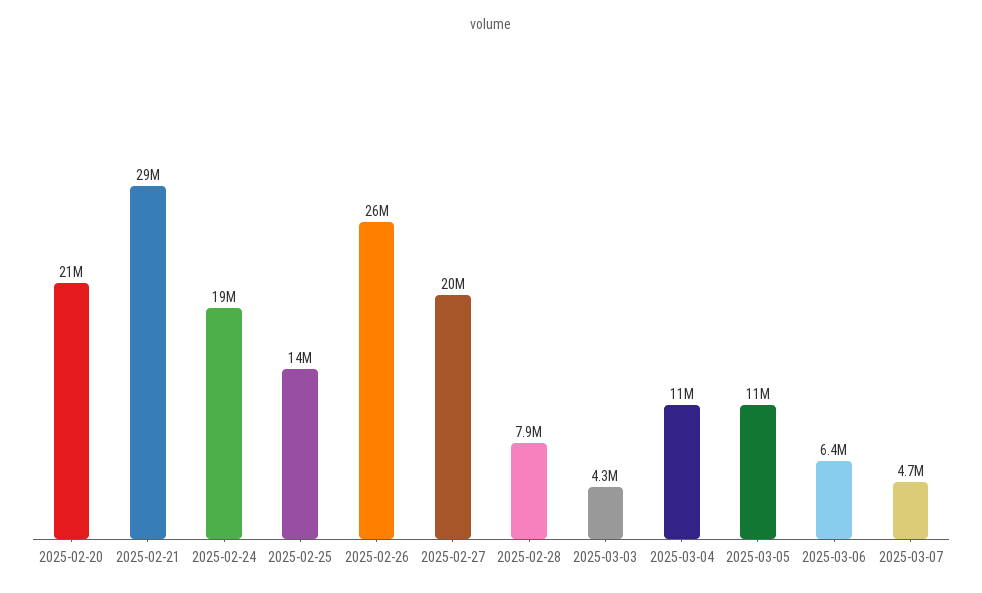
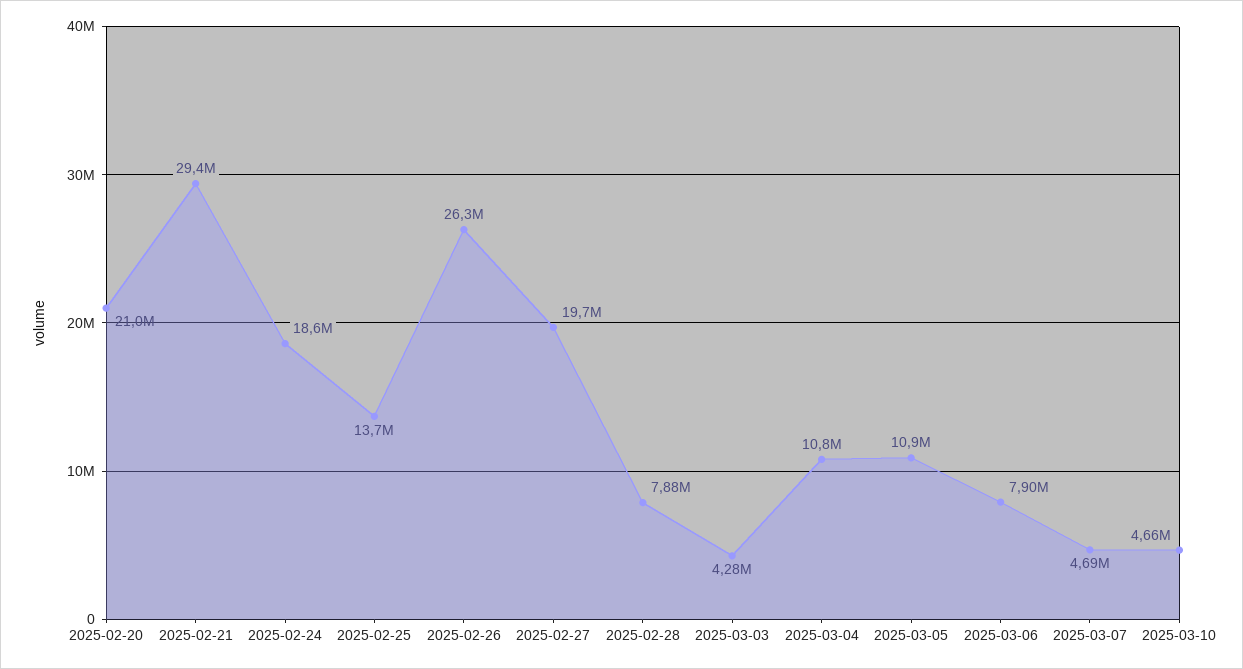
2025-03-06: 6400000 -> 7900000
2025-03-10: none -> 4660000

